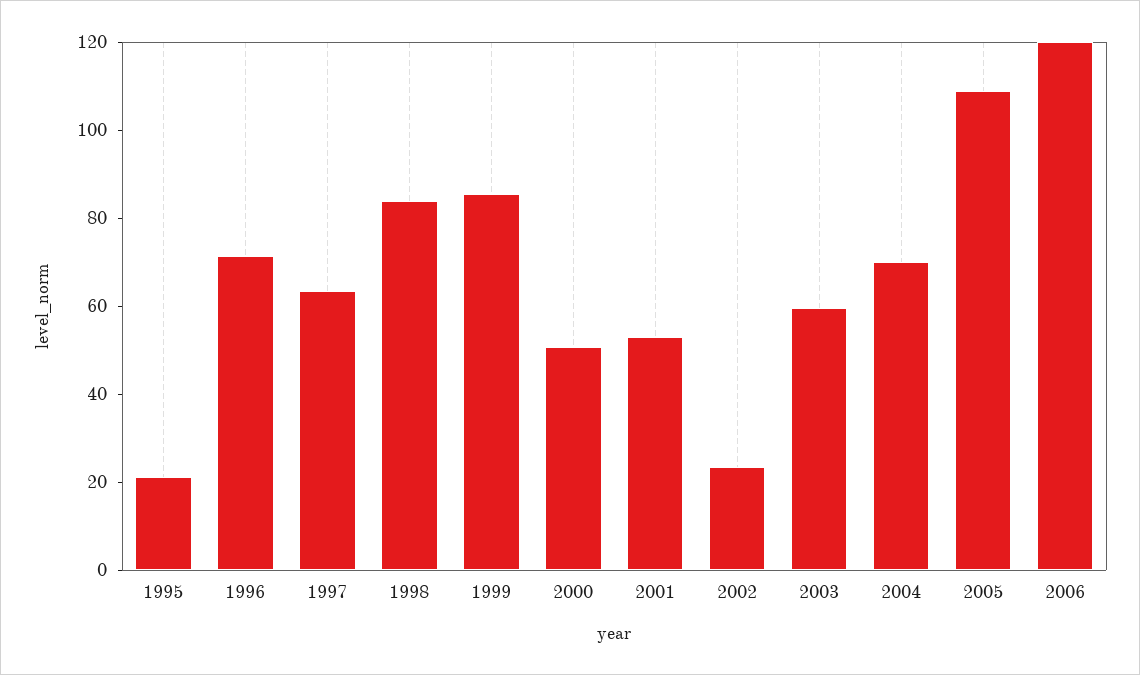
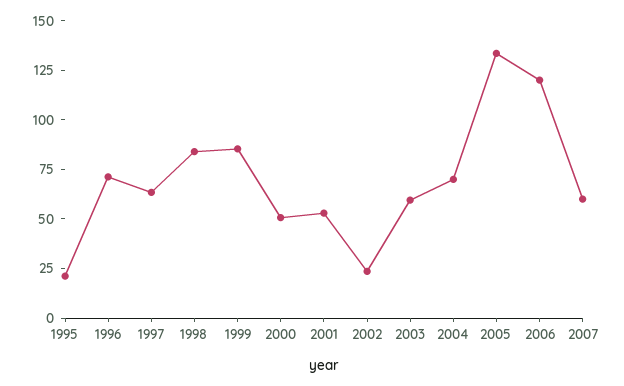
2005: 110 -> 135
2007: none -> 60

